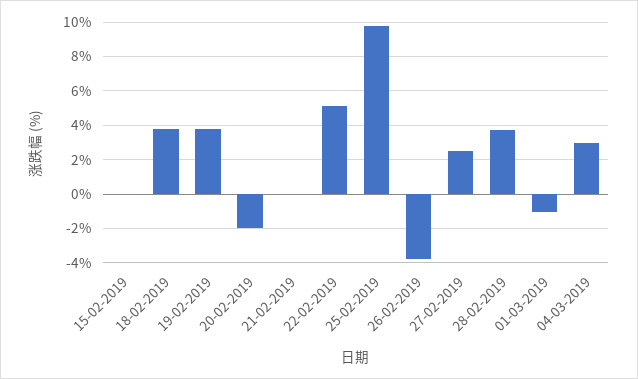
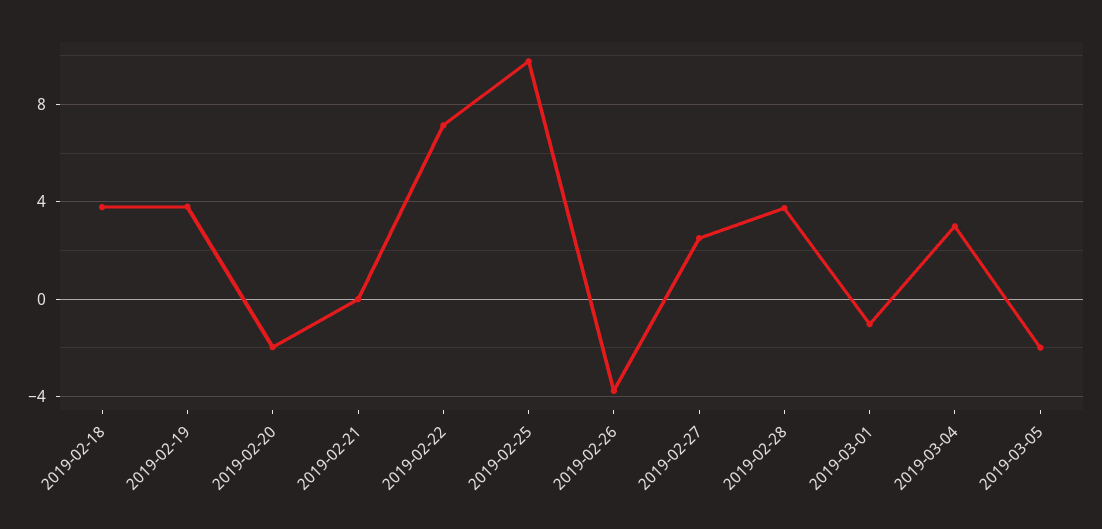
15-02-2019: 0 -> none
22-02-2019: 5 -> 7
2019-03-05: none -> -2

